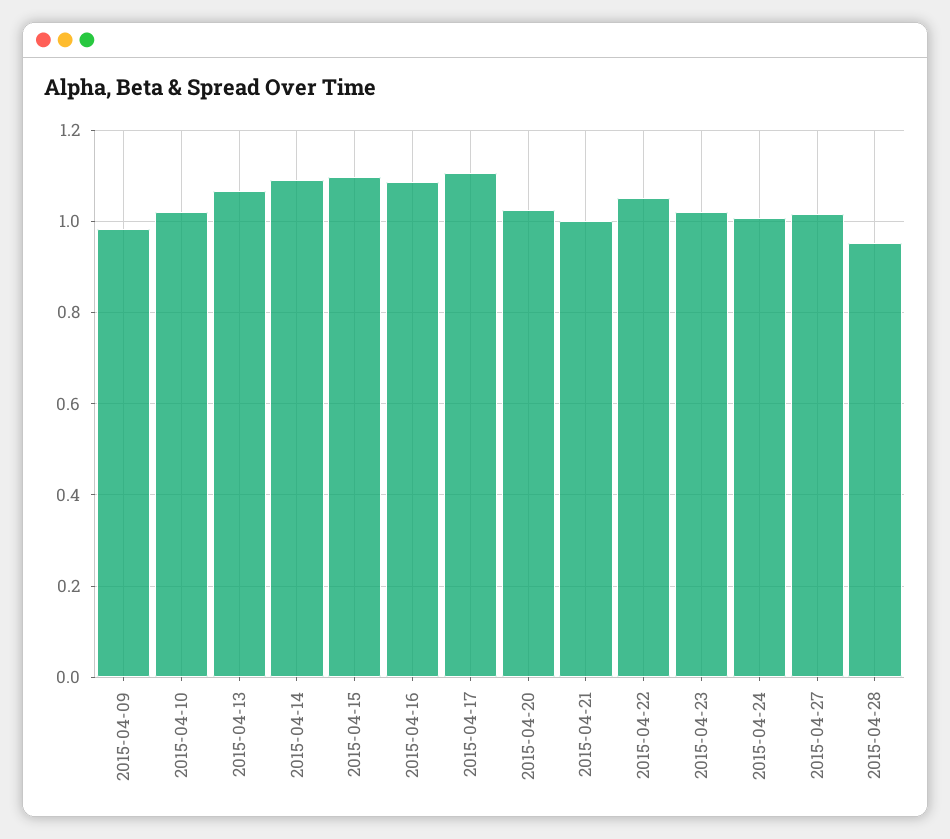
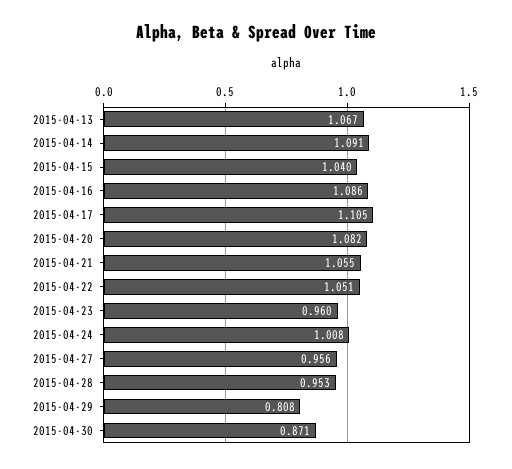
2015-04-09: 0.98 -> none
2015-04-10: 1.02 -> none
2015-04-15: 1.1 -> 1.04
2015-04-20: 1.02 -> 1.082
2015-04-21: 1 -> 1.055
2015-04-23: 1.02 -> 0.96
2015-04-27: 1.02 -> 0.956
2015-04-29: none -> 0.808
2015-04-30: none -> 0.871

